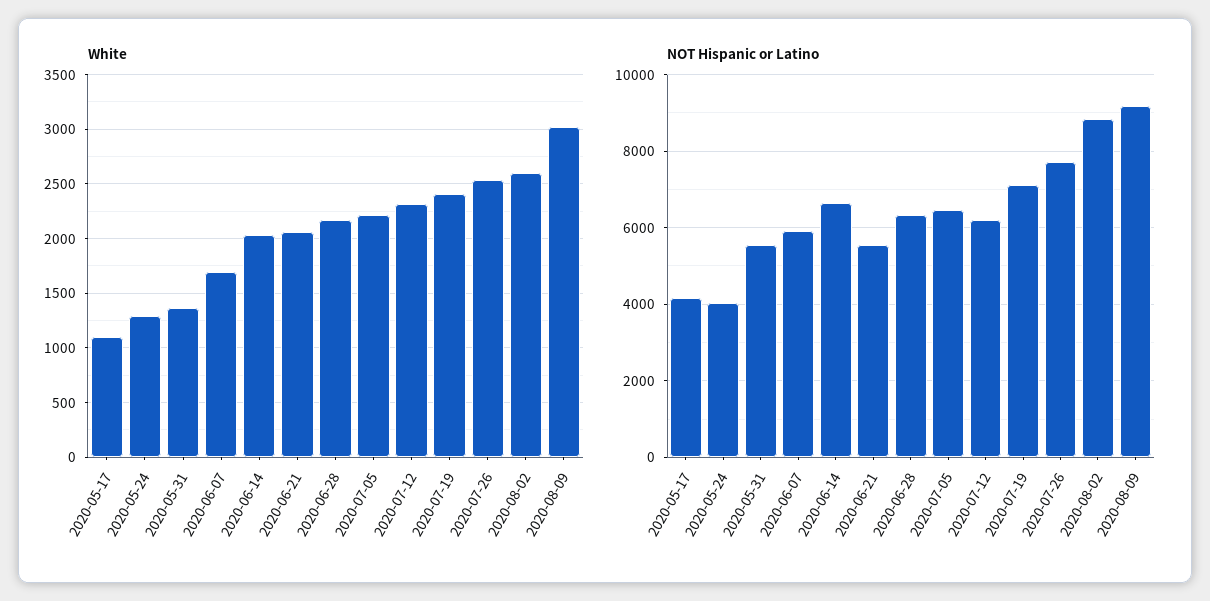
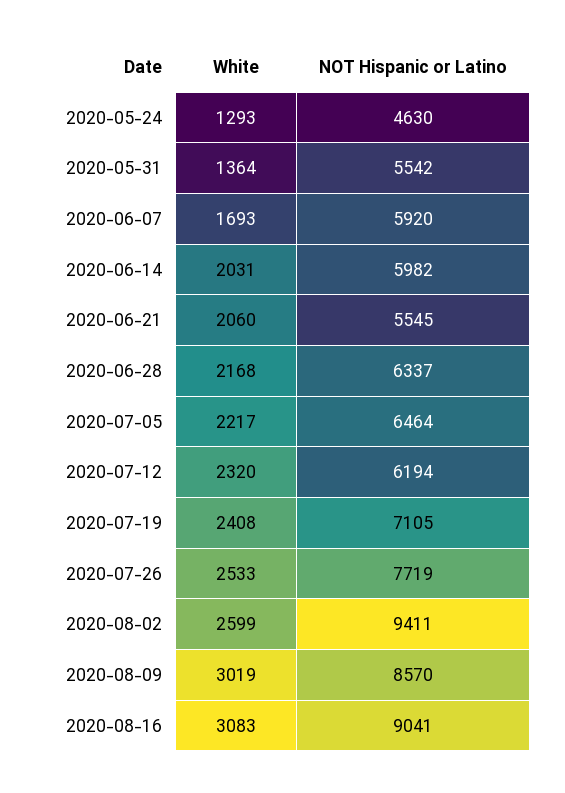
White, 2020-05-17: 1100 -> none
NOT Hispanic or Latino, 2020-05-17: 4200 -> none
NOT Hispanic or Latino, 2020-05-24: 4000 -> 4630
NOT Hispanic or Latino, 2020-06-14: 6600 -> 5982
NOT Hispanic or Latino, 2020-08-02: 8800 -> 9411
NOT Hispanic or Latino, 2020-08-09: 9200 -> 8570
White, 2020-08-16: none -> 3083
NOT Hispanic or Latino, 2020-08-16: none -> 9041

